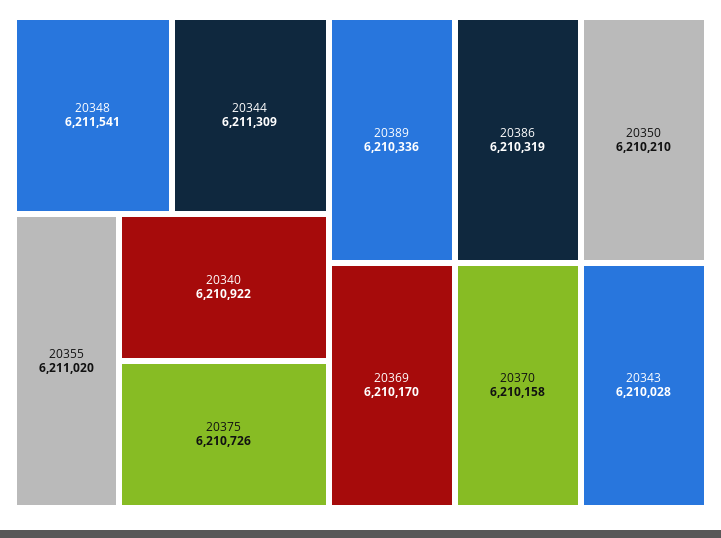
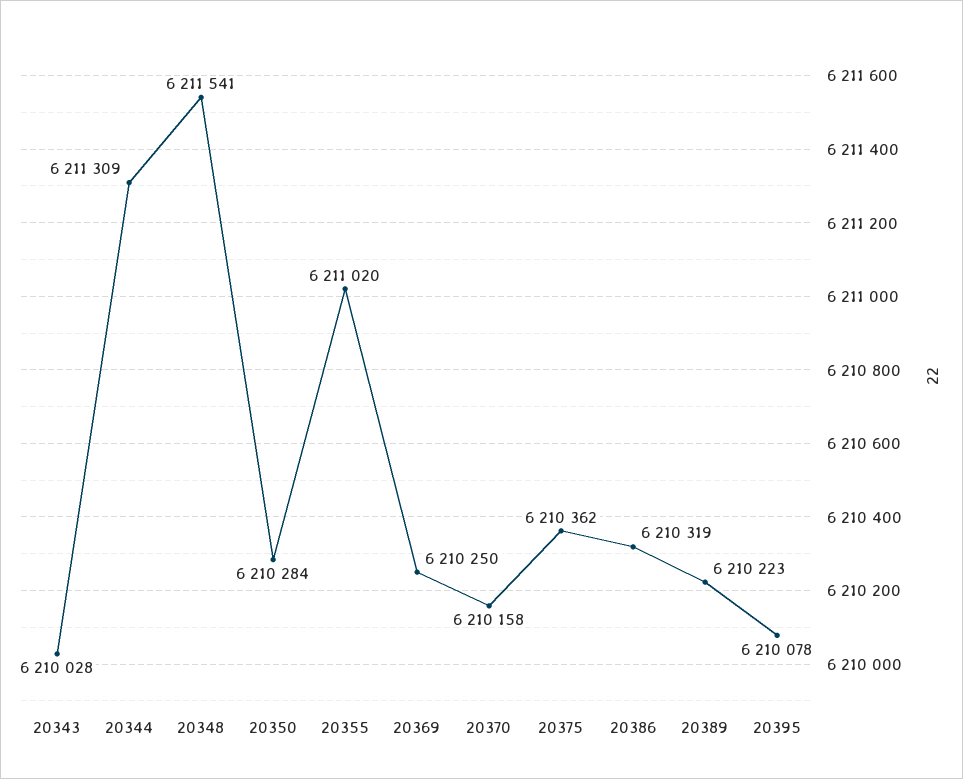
20340: 6210922 -> none
20375: 6210726 -> 6210362
20389: 6210336 -> 6210223
20350: 6210210 -> 6210284
20369: 6210170 -> 6210250
20395: none -> 6210078

